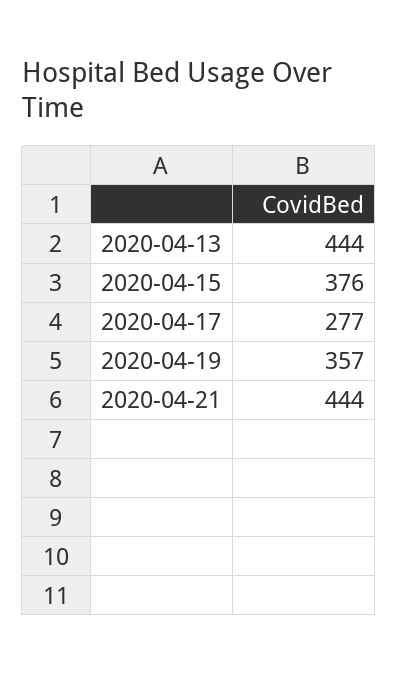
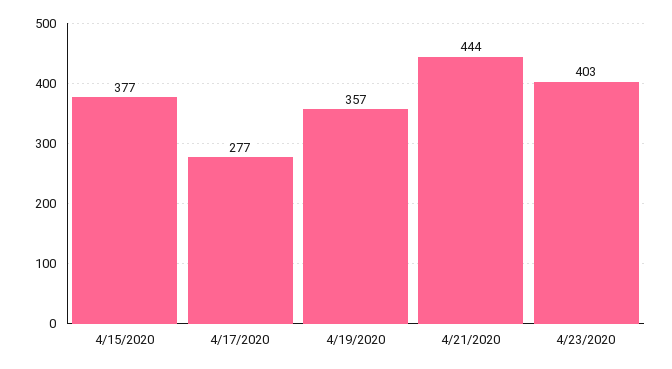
2020-04-13: 444 -> none
2020-04-15: 376 -> 377
4/23/2020: none -> 403

